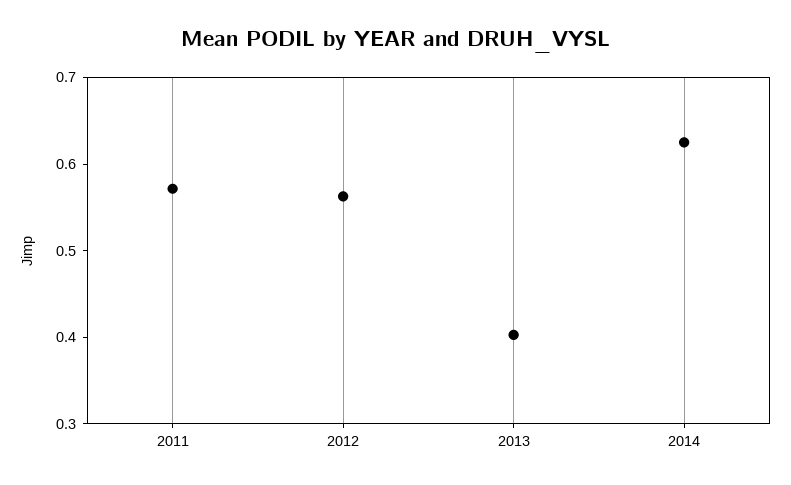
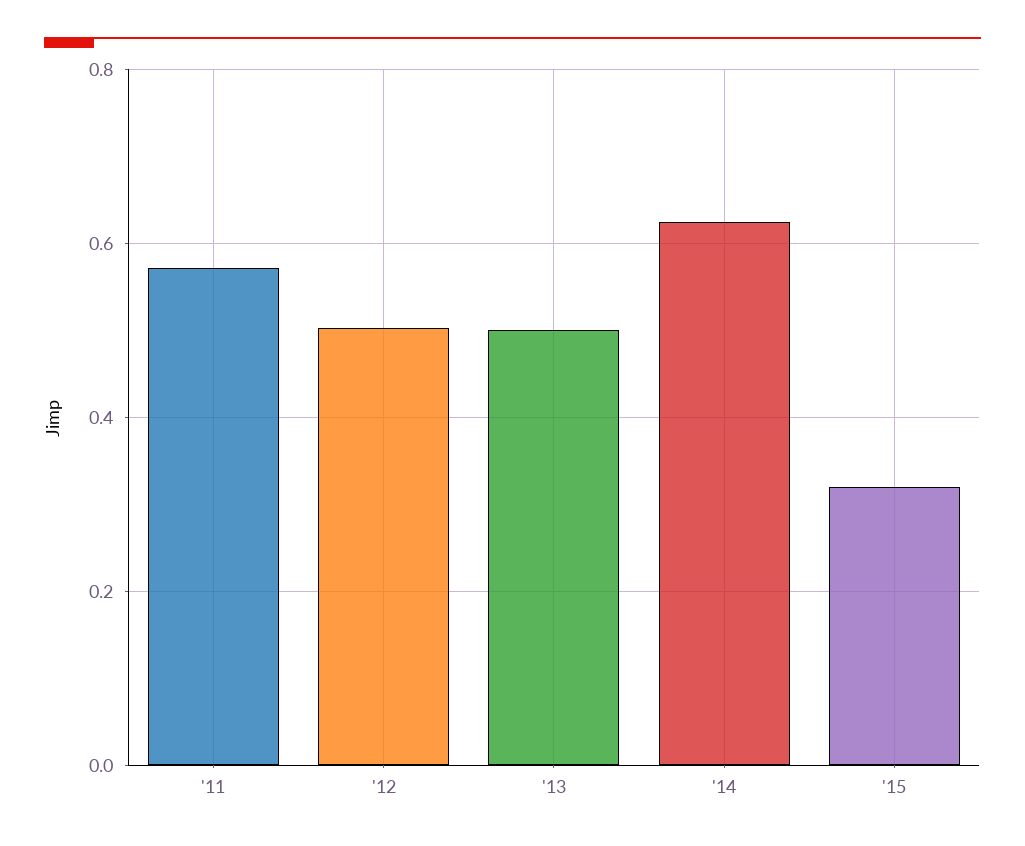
2012: 0.56 -> 0.5
2013: 0.4 -> 0.5
'15: none -> 0.32

